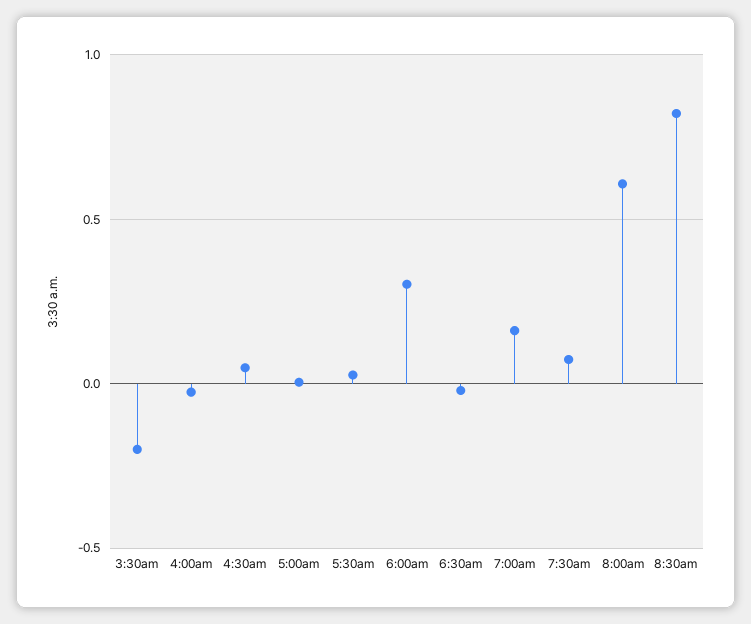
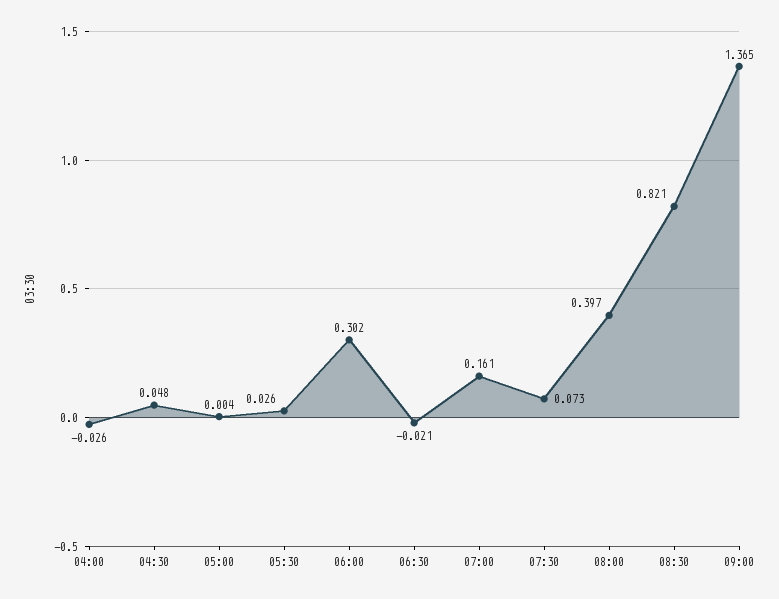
3:30am: -0.2 -> none
8:00am: 0.6 -> 0.397
09:00: none -> 1.365

